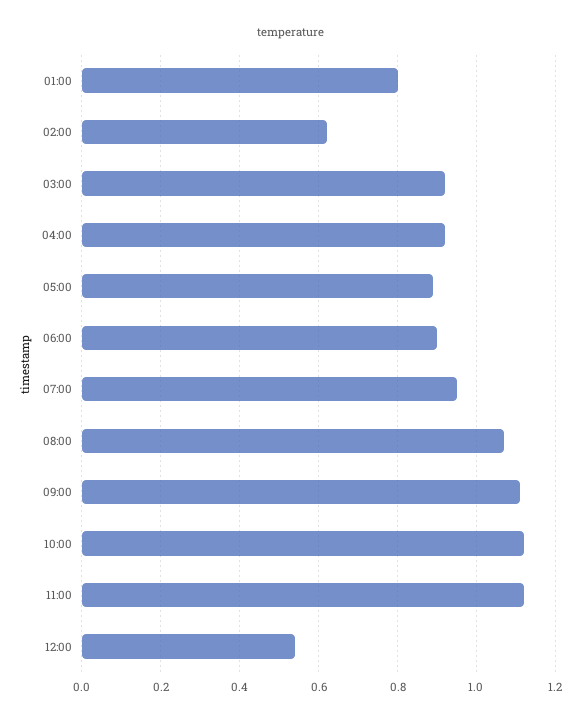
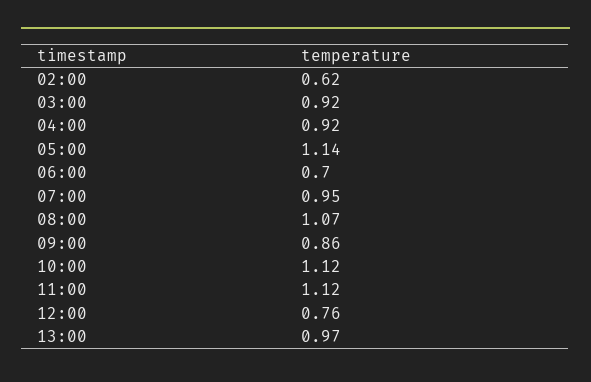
01:00: 0.8 -> none
05:00: 0.9 -> 1.14
06:00: 0.9 -> 0.7
09:00: 1.1 -> 0.86
12:00: 0.55 -> 0.76
13:00: none -> 0.97

